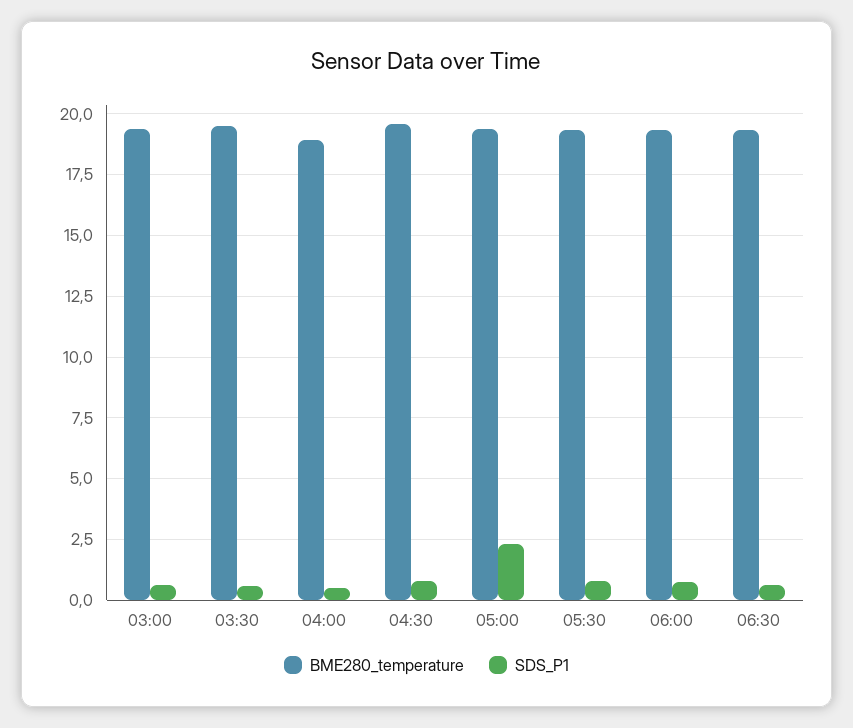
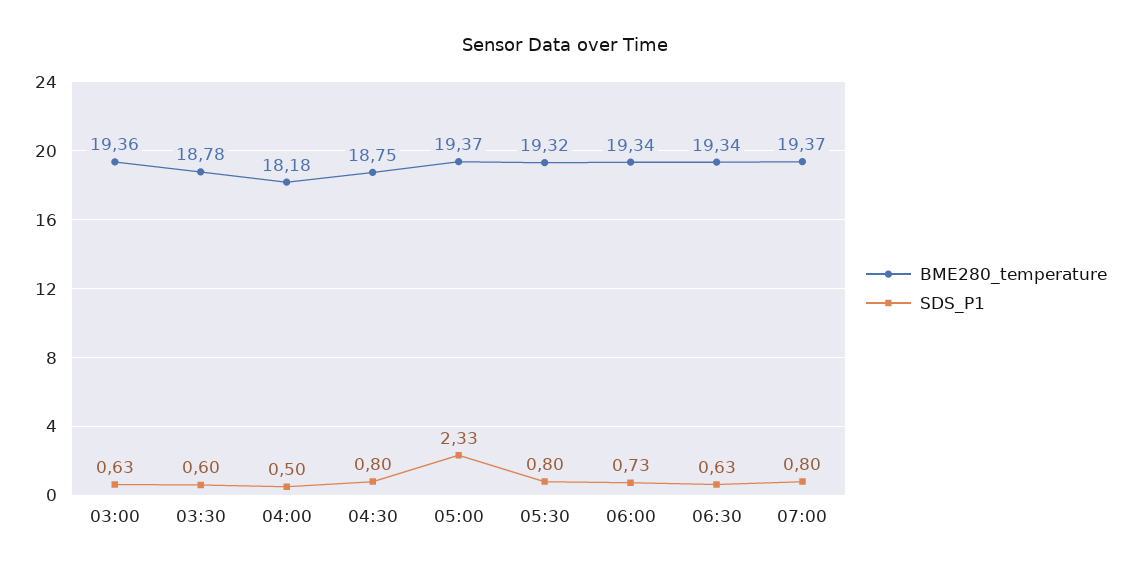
BME280_temperature, 03:30: 19.5 -> 18.78
BME280_temperature, 04:00: 19 -> 18.18
BME280_temperature, 04:30: 19.5 -> 18.75
BME280_temperature, 07:00: none -> 19.37
SDS_P1, 07:00: none -> 0.8

